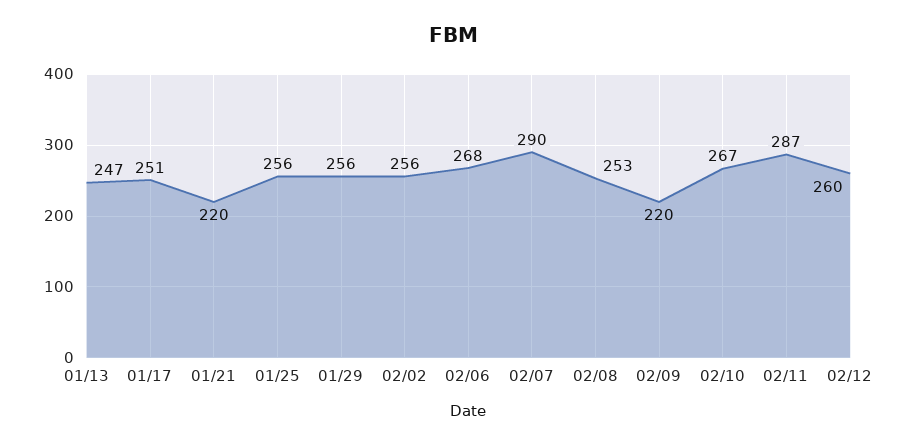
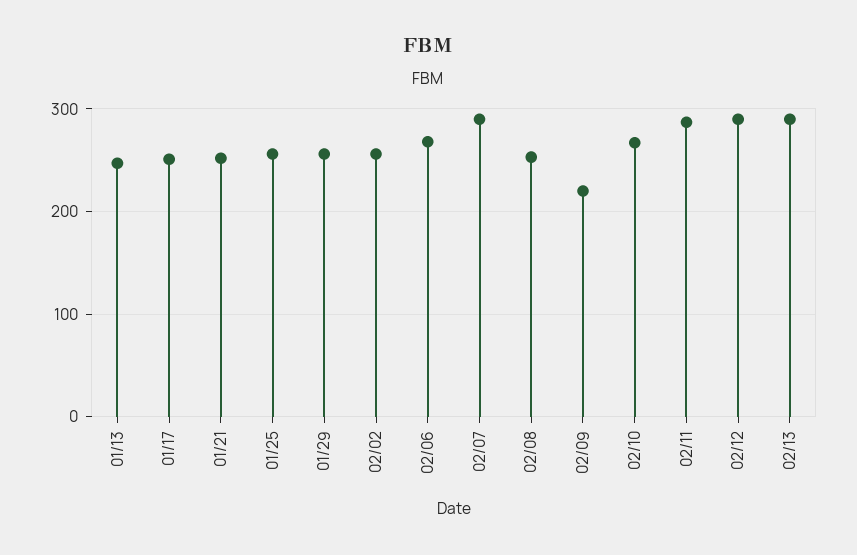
01/21: 220 -> 250
02/12: 260 -> 290
02/13: none -> 290

